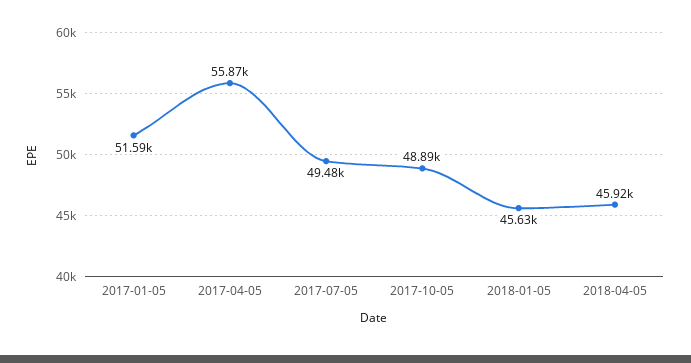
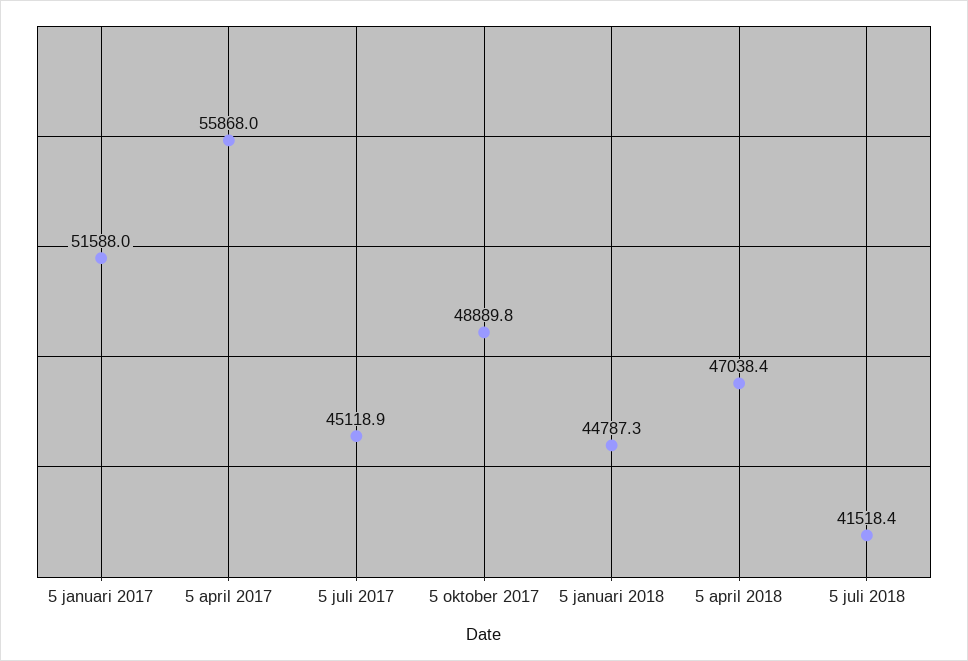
2017-07-05: 49480 -> 45118.9
2018-01-05: 45630 -> 44787.3
2018-04-05: 45920 -> 47038.4
5 juli 2018: none -> 41518.4

